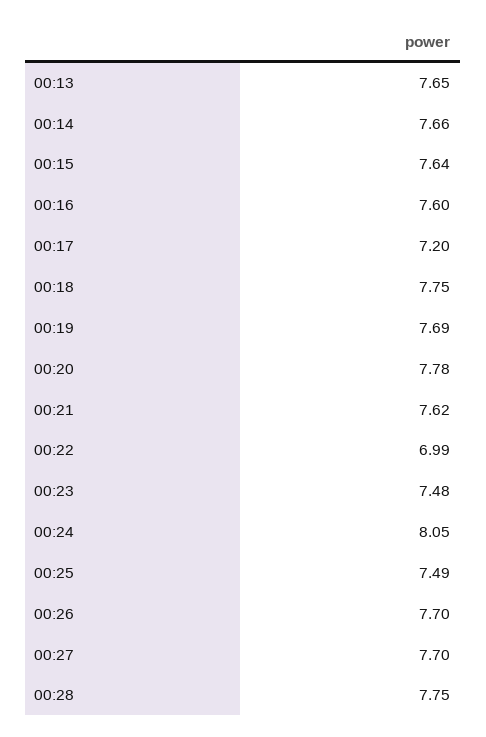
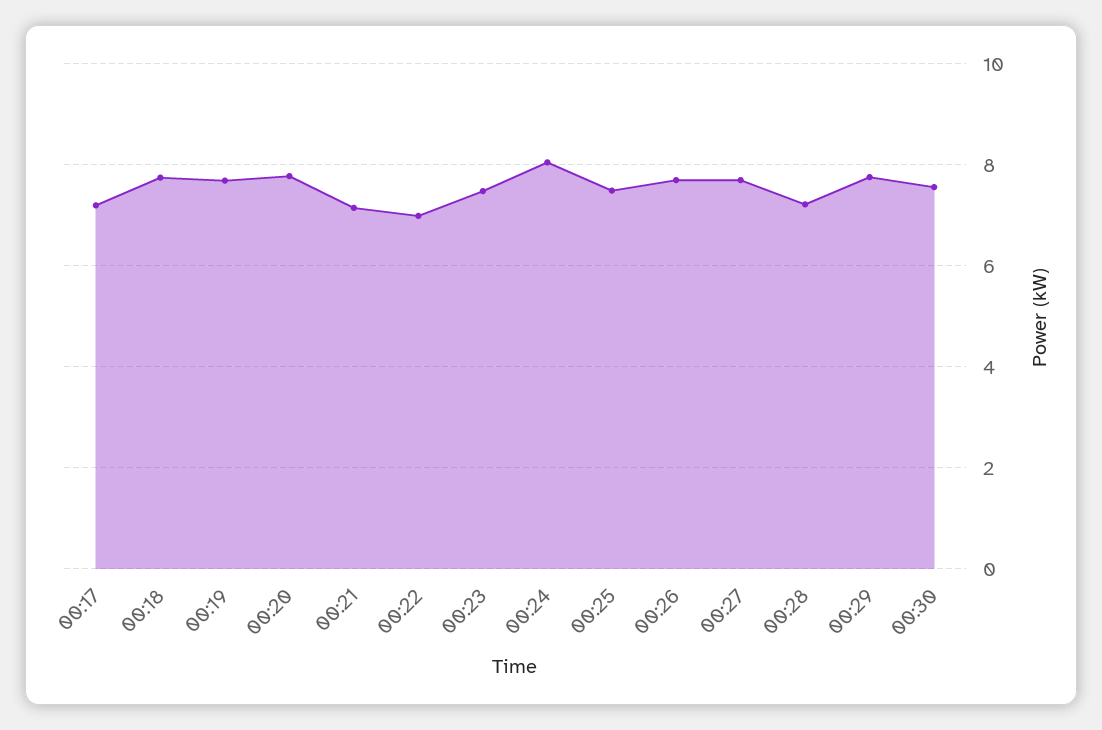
00:13: 7.65 -> none
00:14: 7.66 -> none
00:15: 7.64 -> none
00:16: 7.6 -> none
00:21: 7.62 -> 7.2
00:28: 7.75 -> 7.2
00:29: none -> 7.8
00:30: none -> 7.6

